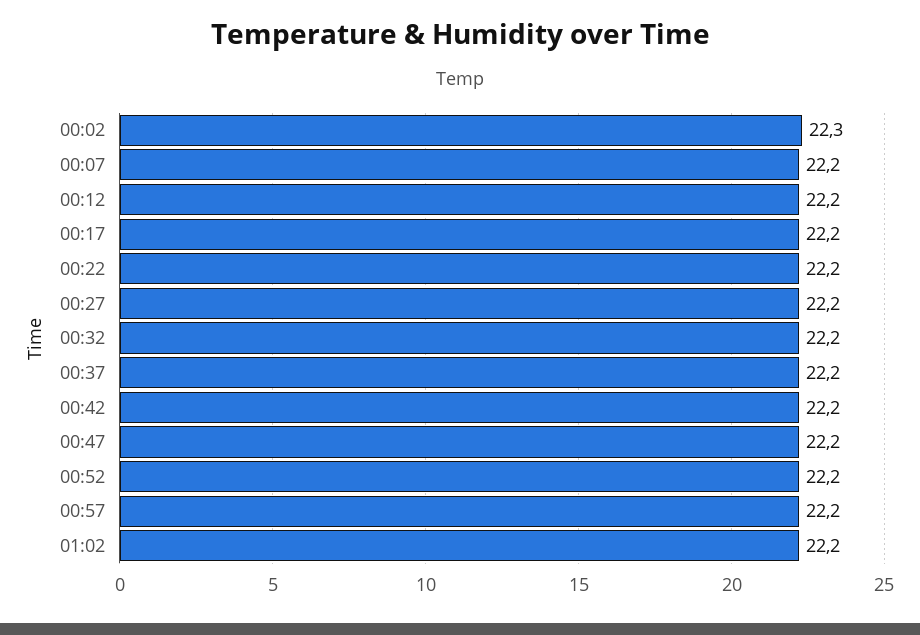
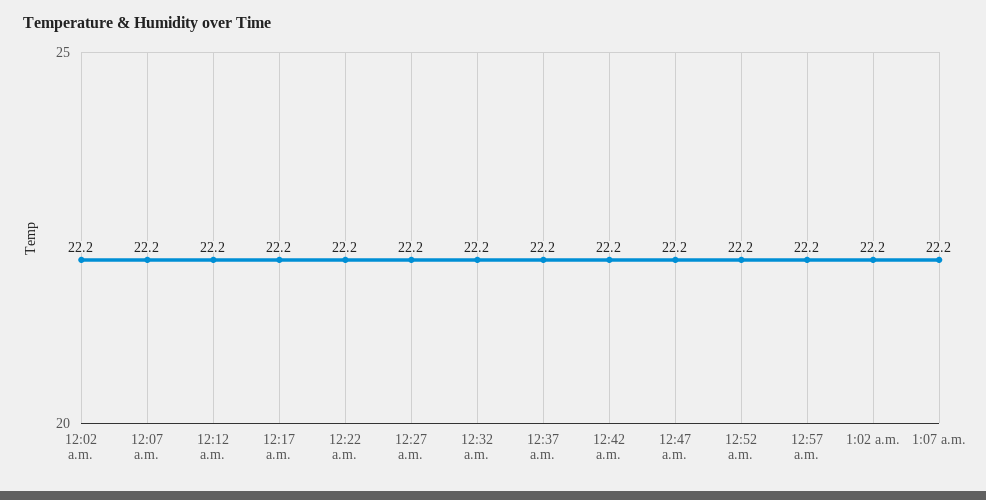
00:02: 22.3 -> 22.2
1:07 a.m.: none -> 22.2

